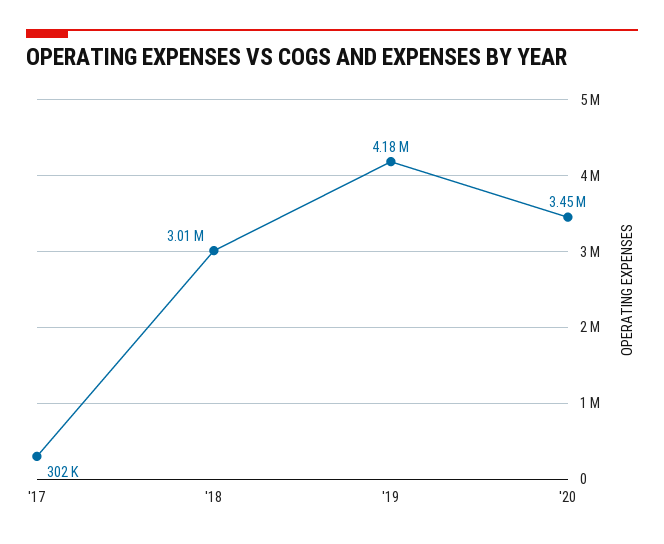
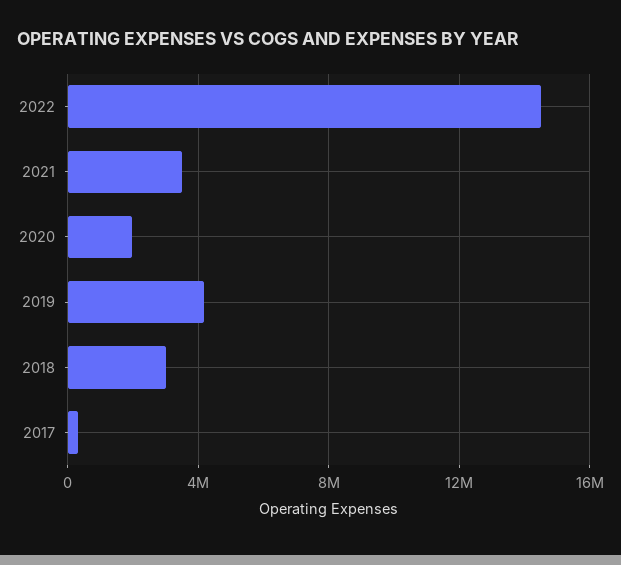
'20: 3450000 -> 2000000
2022: none -> 14500000
2021: none -> 3500000

